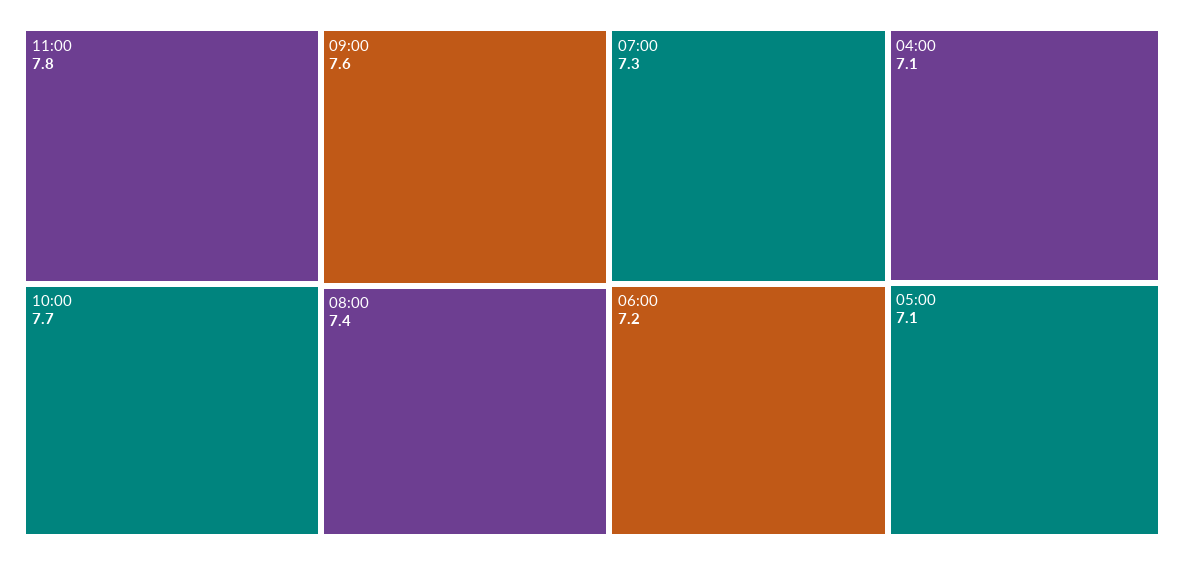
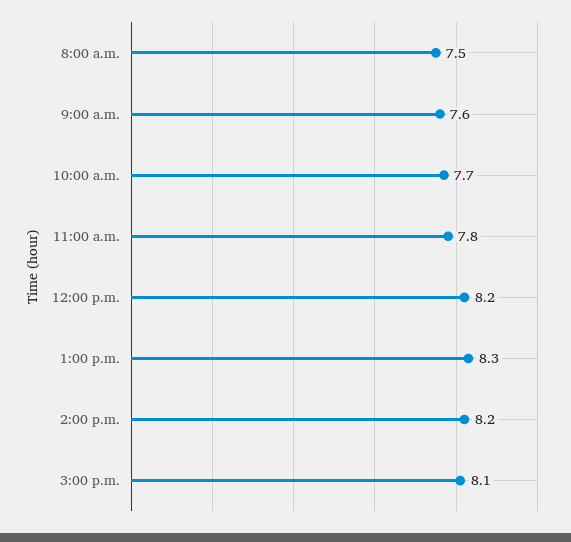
08:00: 7.4 -> 7.5
07:00: 7.3 -> none
06:00: 7.2 -> none
04:00: 7.1 -> none
05:00: 7.1 -> none
12:00 p.m.: none -> 8.2
1:00 p.m.: none -> 8.3
2:00 p.m.: none -> 8.2
3:00 p.m.: none -> 8.1

